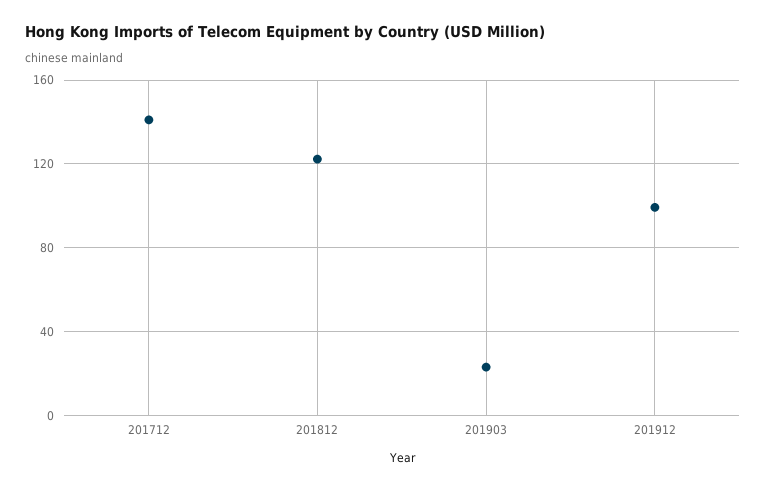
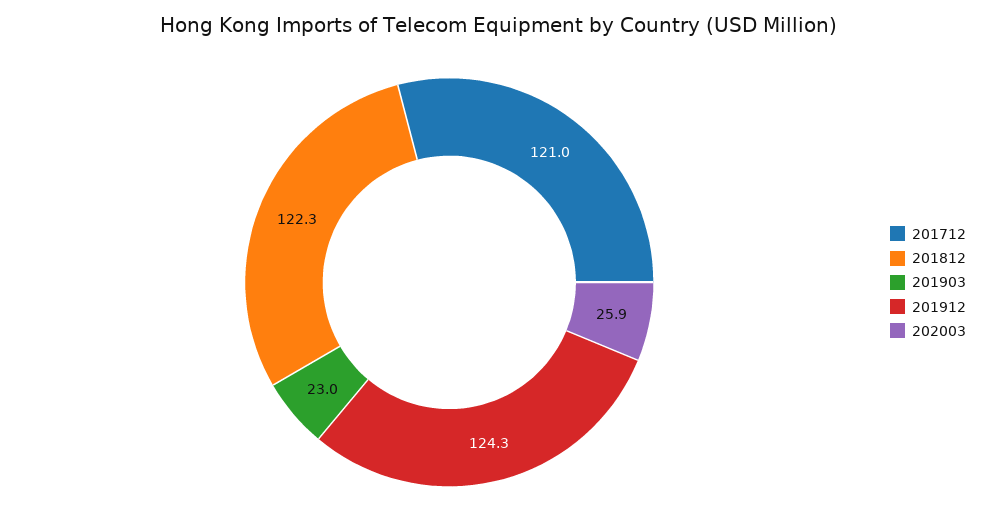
201712: 140 -> 121
201912: 100 -> 124.3
202003: none -> 25.9

